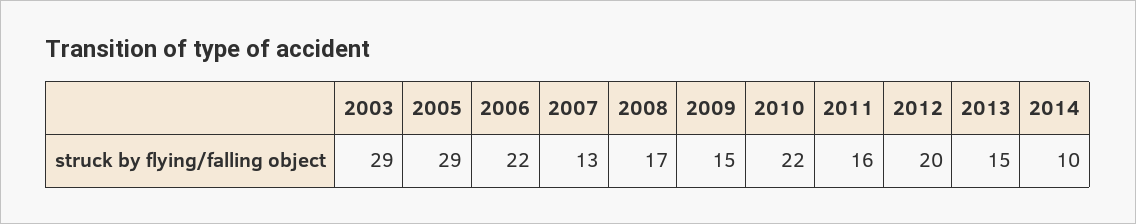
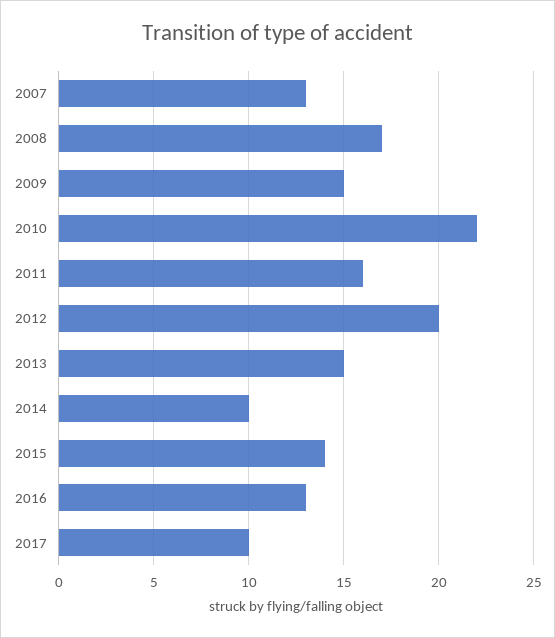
2003: 29 -> none
2005: 29 -> none
2006: 22 -> none
2015: none -> 14
2016: none -> 13
2017: none -> 10

